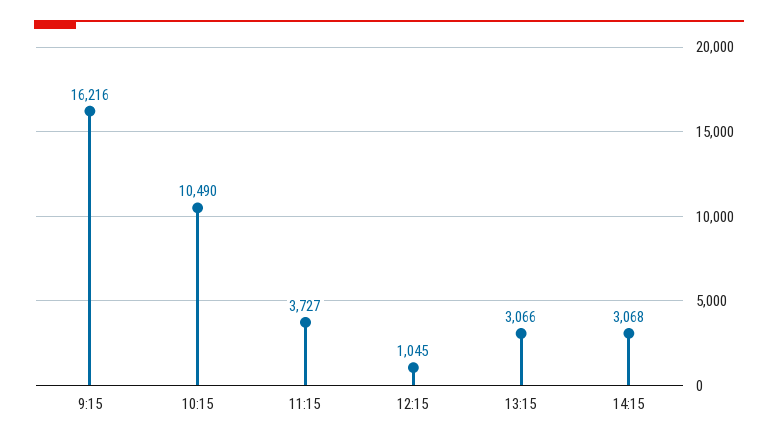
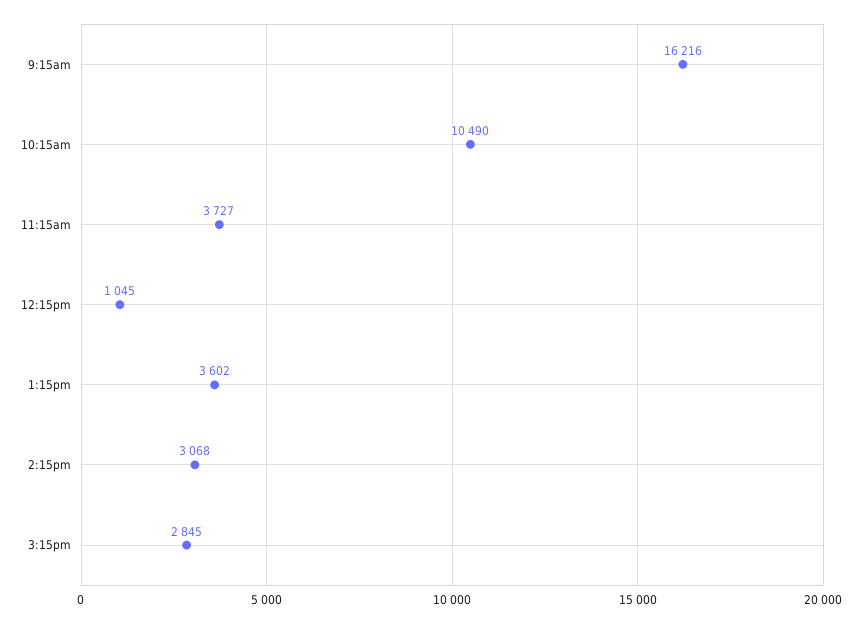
13:15: 3066 -> 3602
3:15pm: none -> 2845

